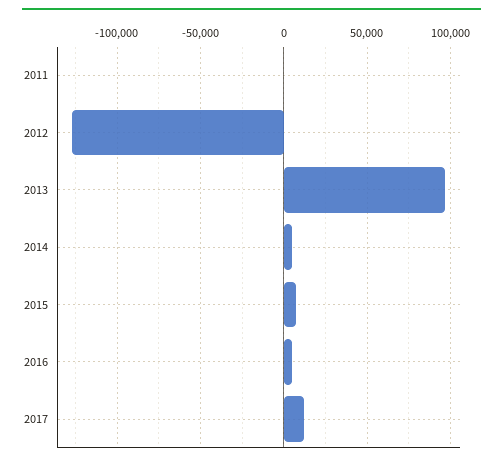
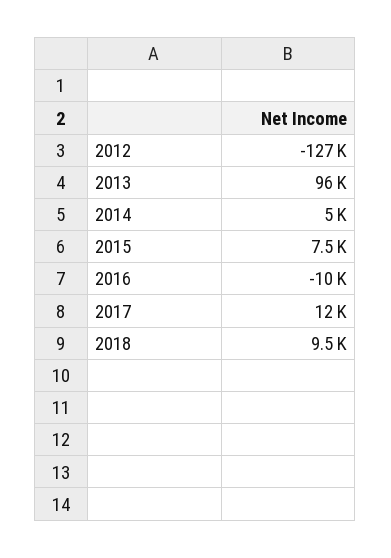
2011: 0 -> none
2016: 5000 -> -10000
2018: none -> 9500

